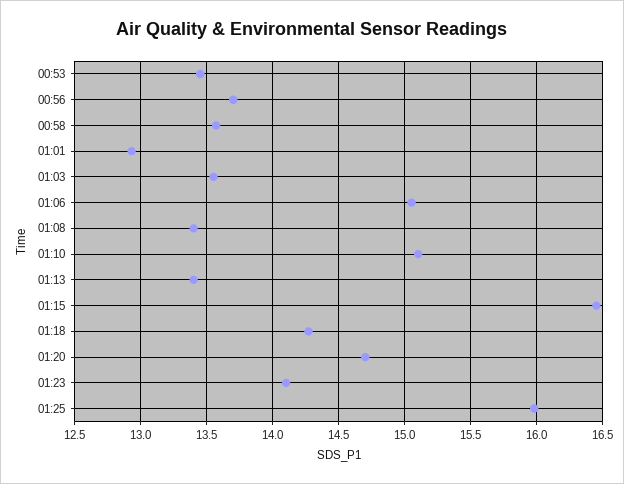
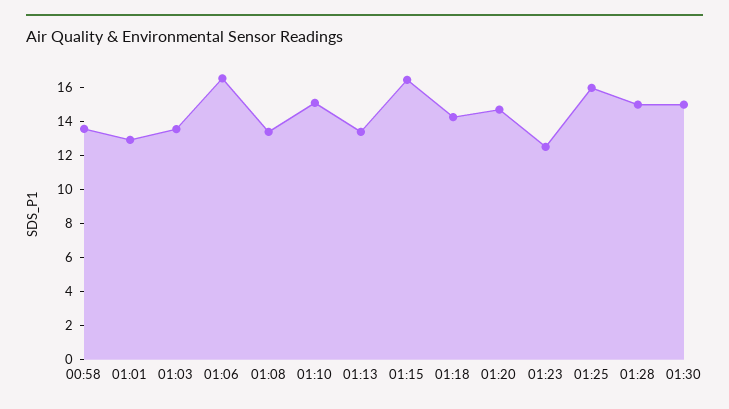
00:53: 13.45 -> none
00:56: 13.7 -> none
01:06: 15.05 -> 16.5
01:23: 14.1 -> 12.5
01:28: none -> 15
01:30: none -> 15

